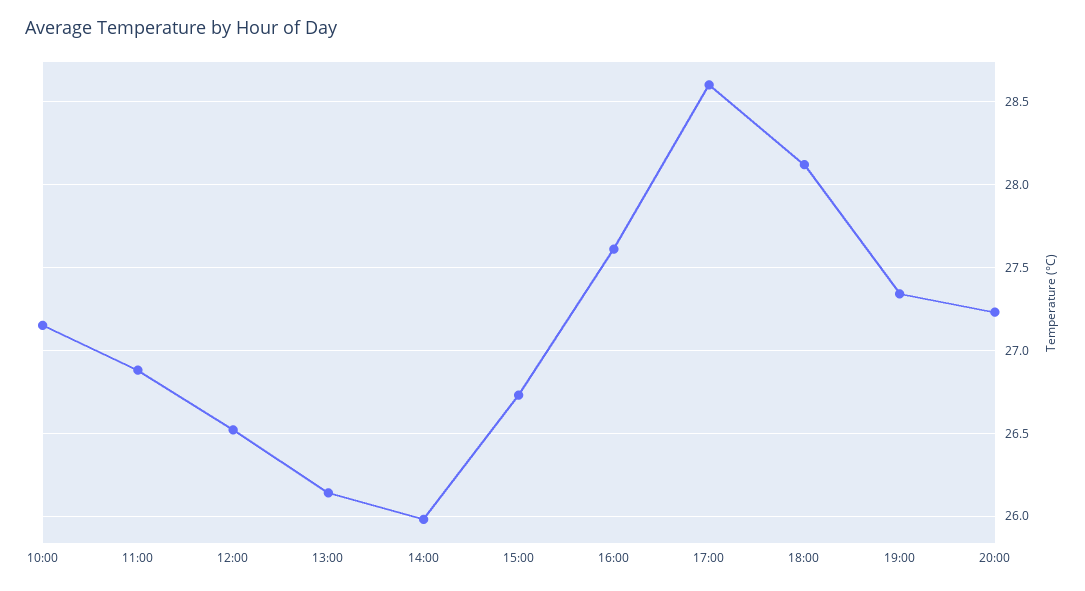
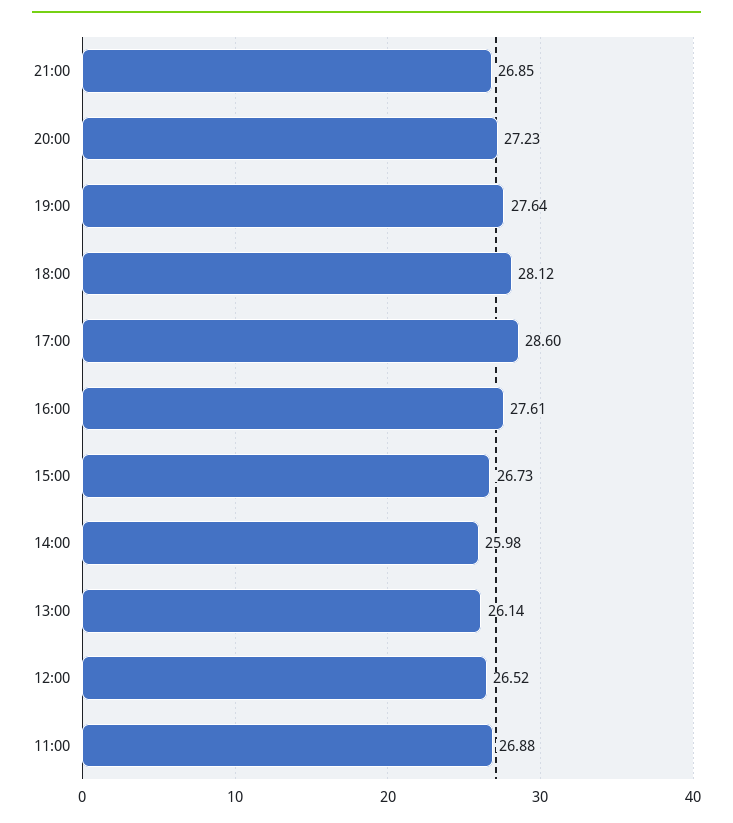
10:00: 27.15 -> none
19:00: 27.35 -> 27.64
21:00: none -> 26.85

